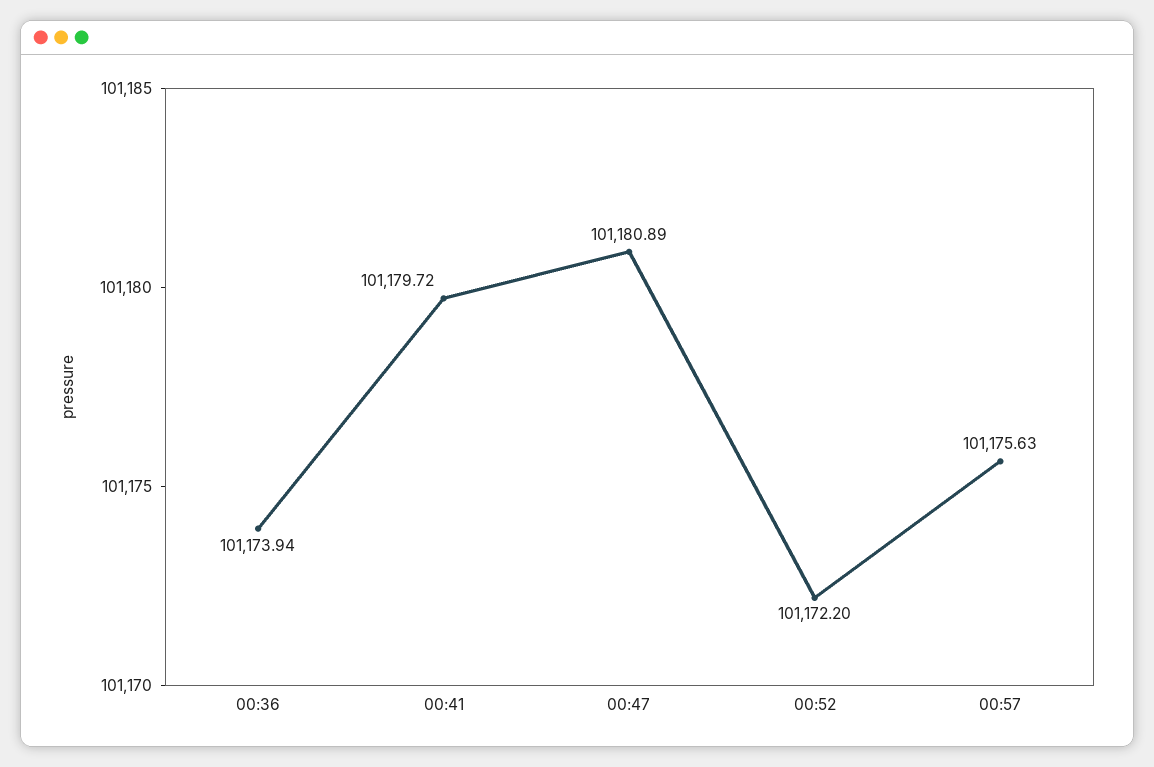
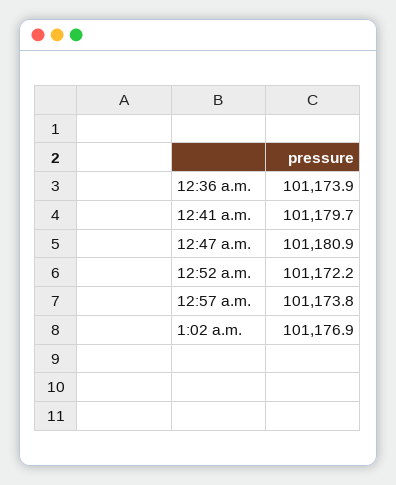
00:57: 101175.63 -> 101173.8
1:02 a.m.: none -> 101176.9

